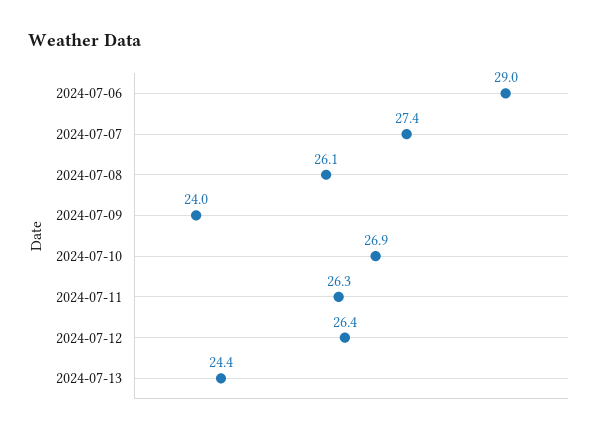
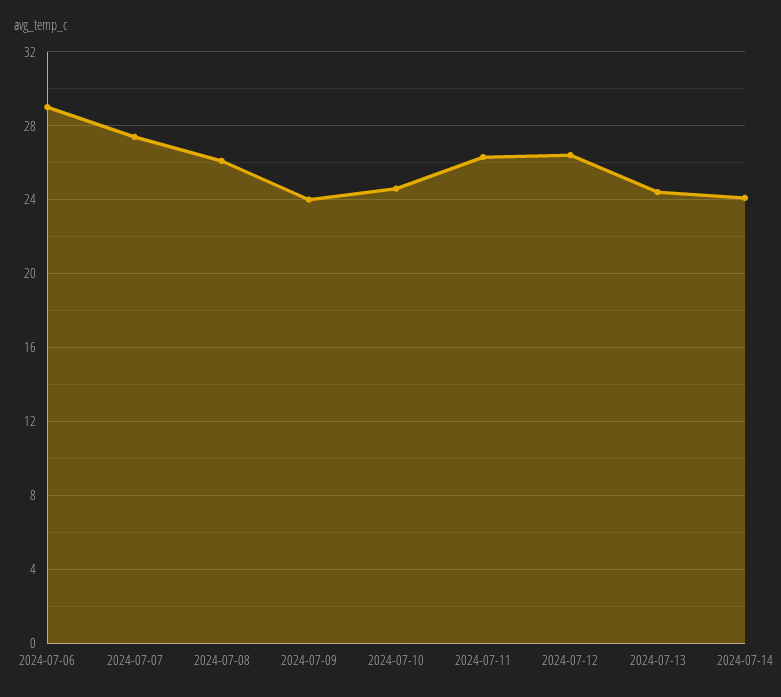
2024-07-10: 26.9 -> 24.5
2024-07-14: none -> 24

